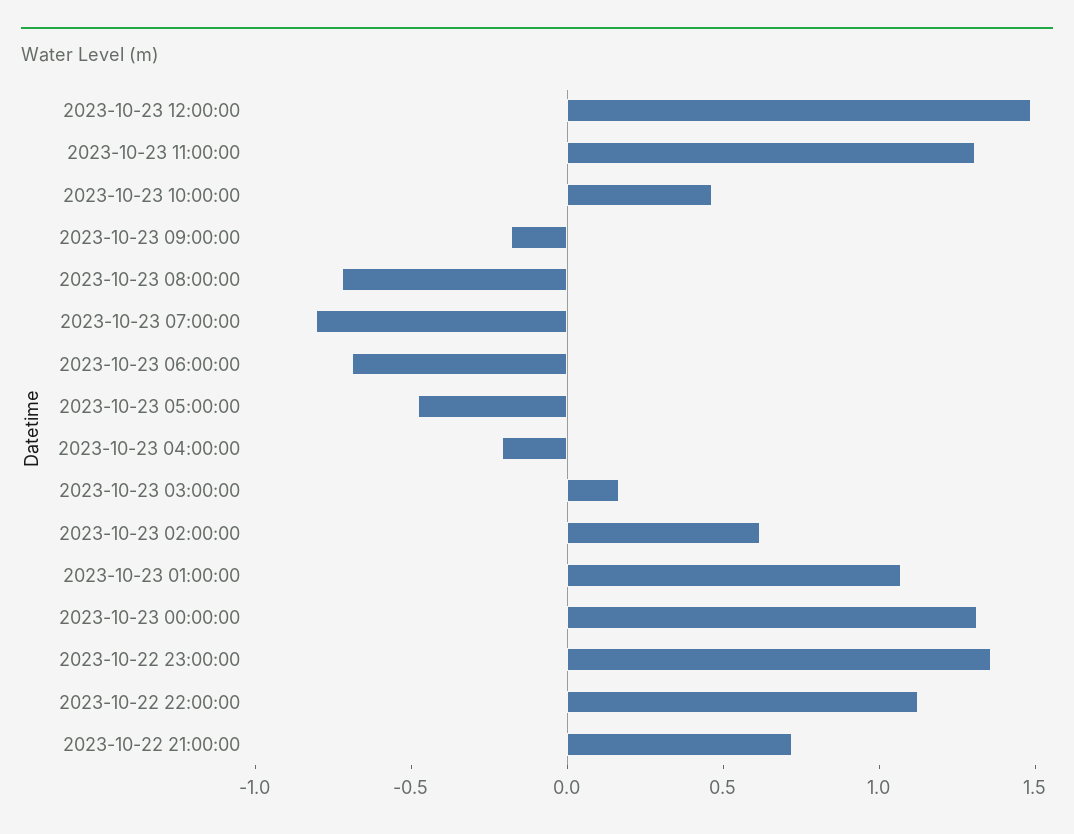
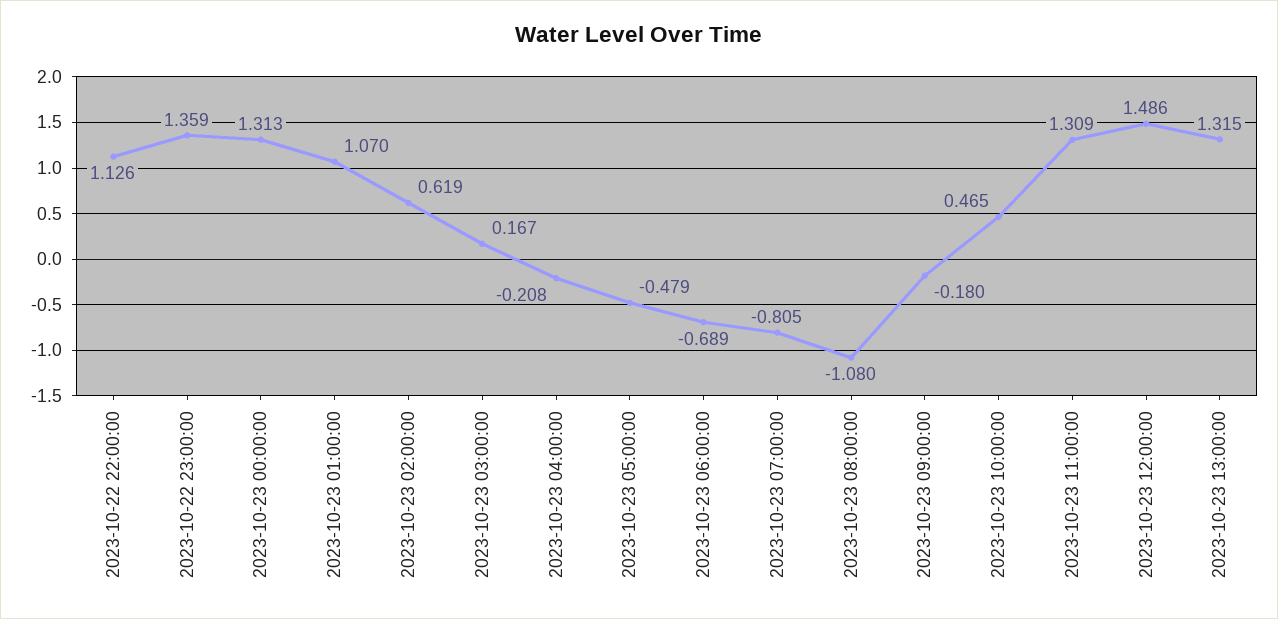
2023-10-23 08:00:00: -0.7 -> -1.08
2023-10-22 21:00:00: 0.7 -> none
2023-10-23 13:00:00: none -> 1.315

